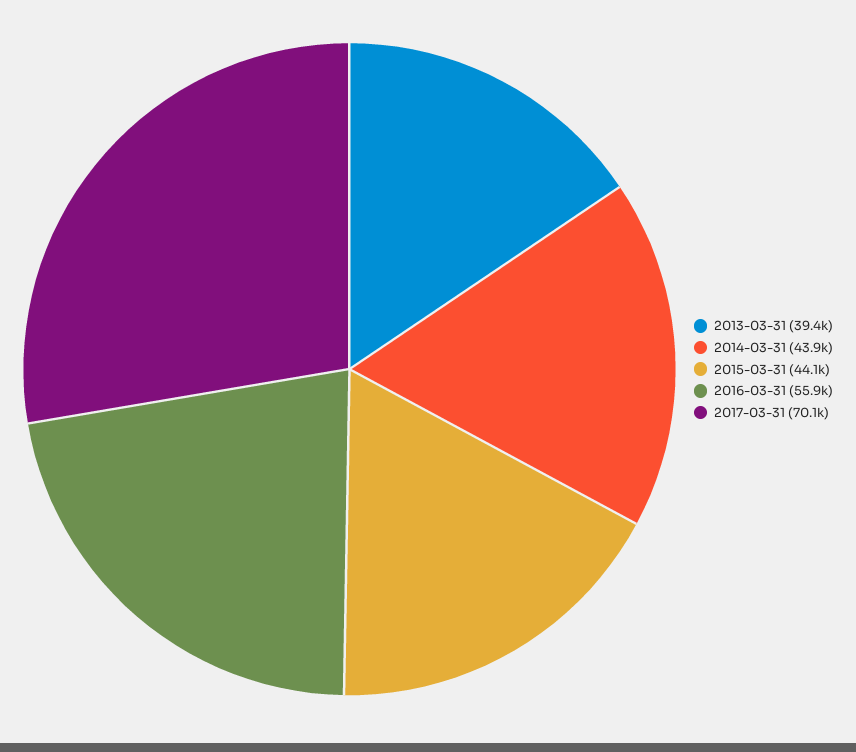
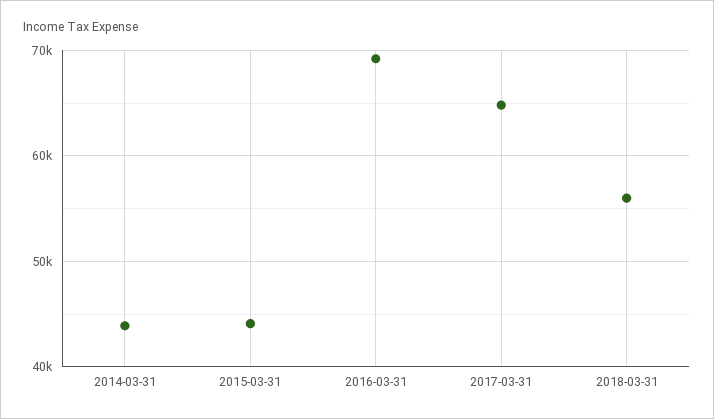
2013-03-31: 39400 -> none
2016-03-31: 55900 -> 69000
2017-03-31: 70100 -> 65000
2018-03-31: none -> 56000

